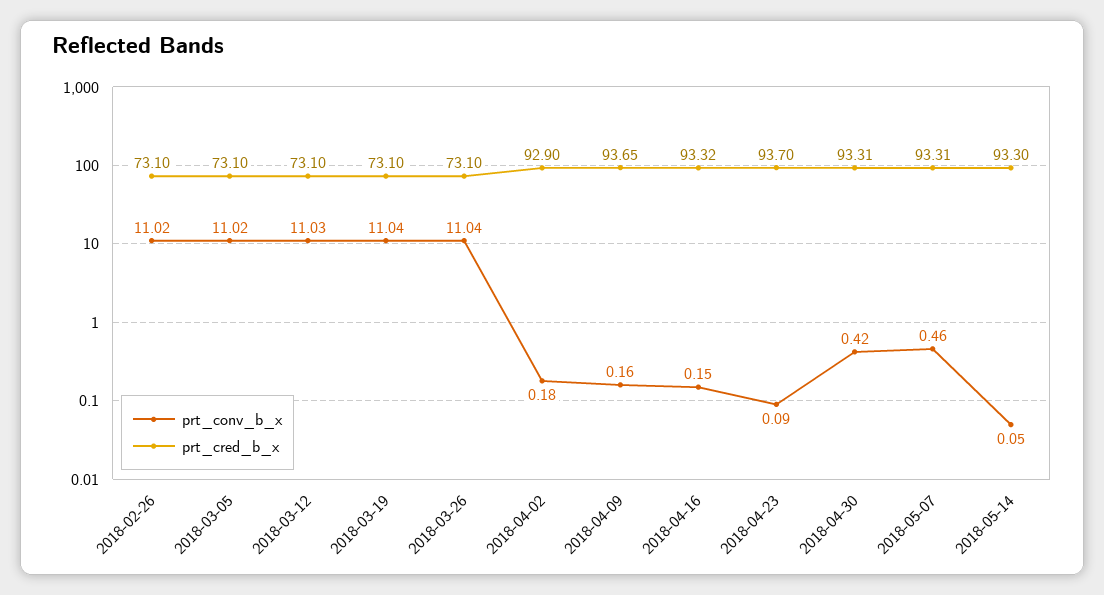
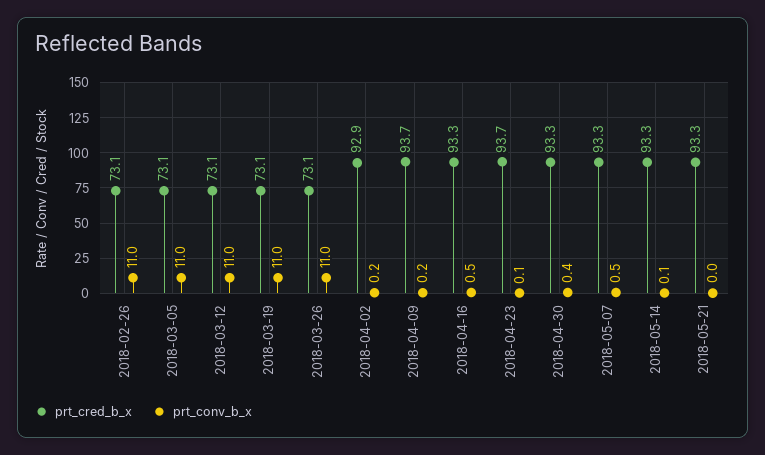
prt_conv_b_x, 2018-04-16: 0.15 -> 0.5
prt_cred_b_x, 2018-05-21: none -> 93.3
prt_conv_b_x, 2018-05-21: none -> 0

